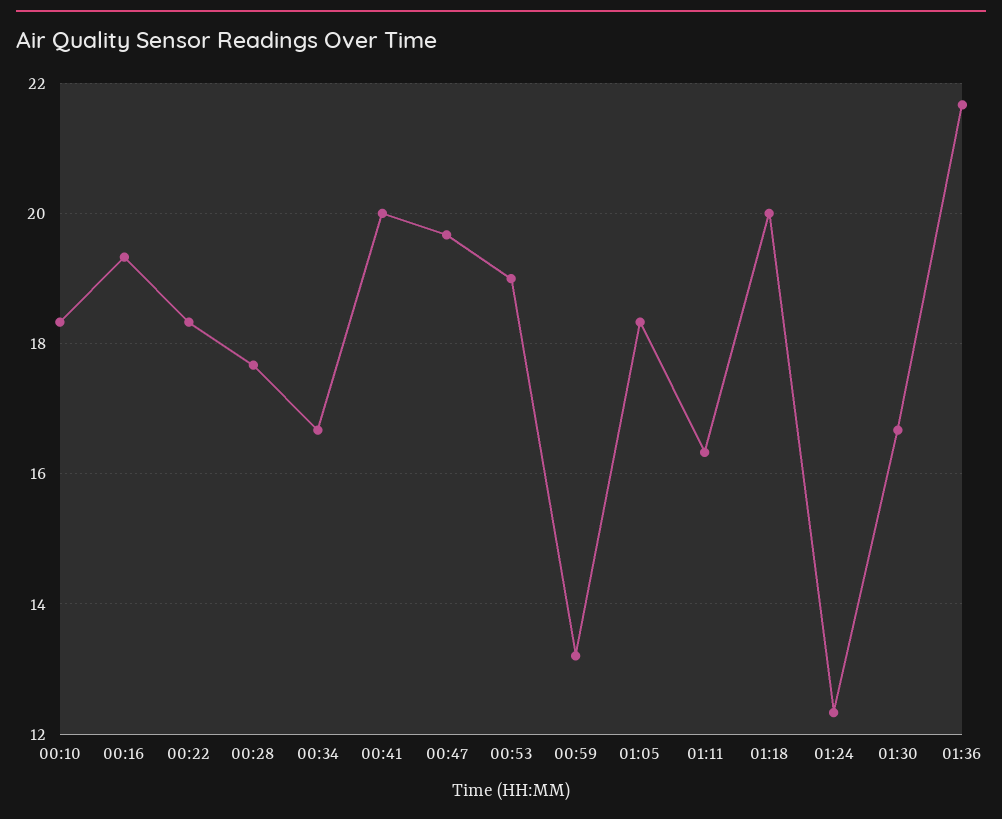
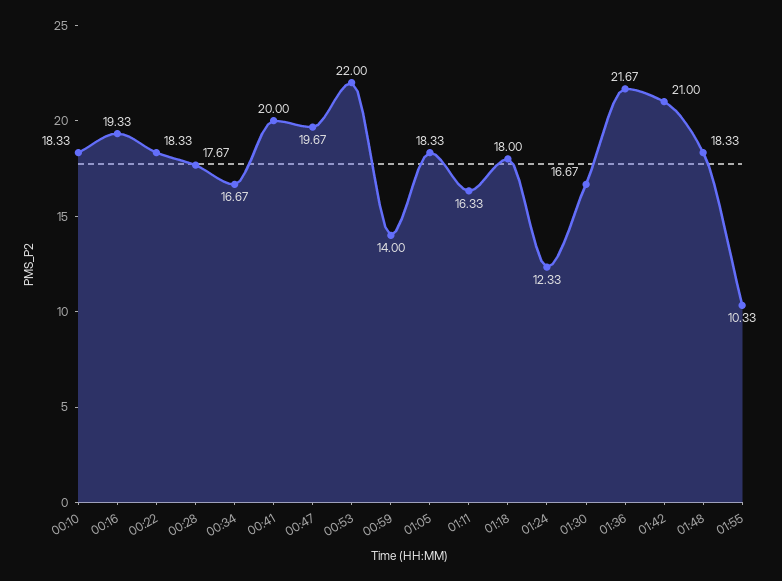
00:53: 19 -> 22
00:59: 13.2 -> 14
01:18: 20 -> 18
01:42: none -> 21
01:48: none -> 18.33
01:55: none -> 10.33

